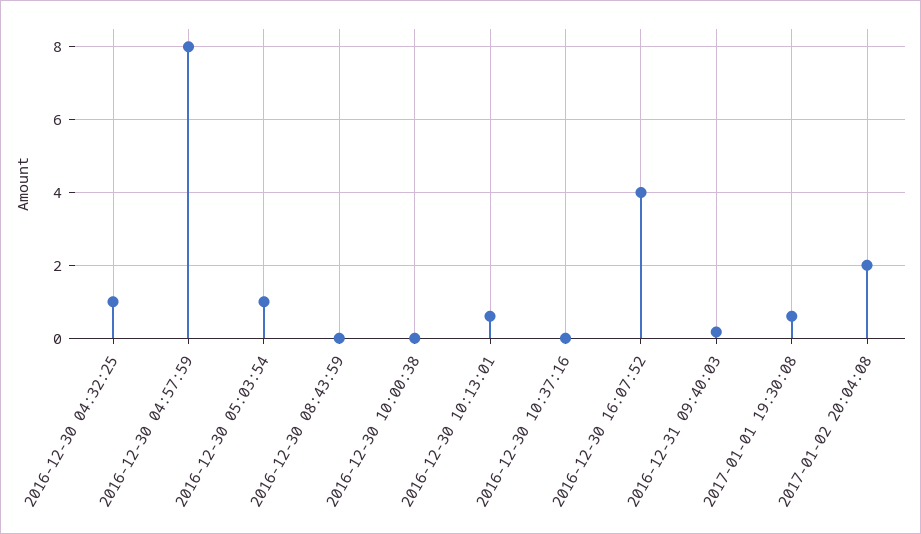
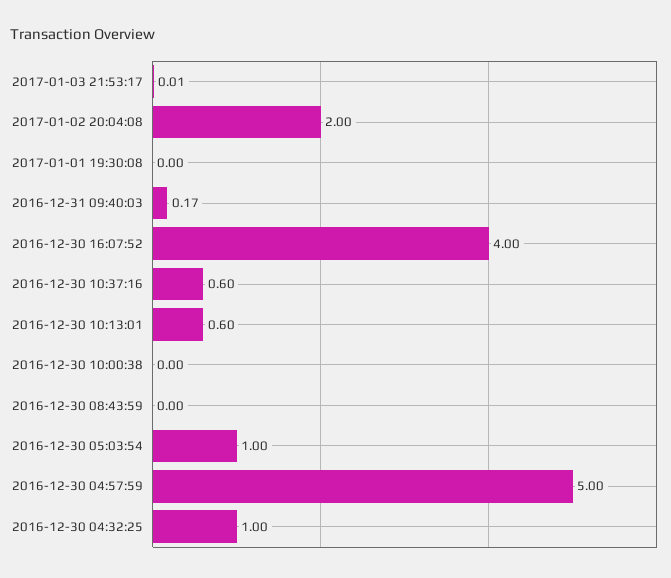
2016-12-30 04:57:59: 8 -> 5
2016-12-30 10:37:16: 0 -> 0.6
2017-01-01 19:30:08: 0.6 -> 0
2017-01-03 21:53:17: none -> 0.01

